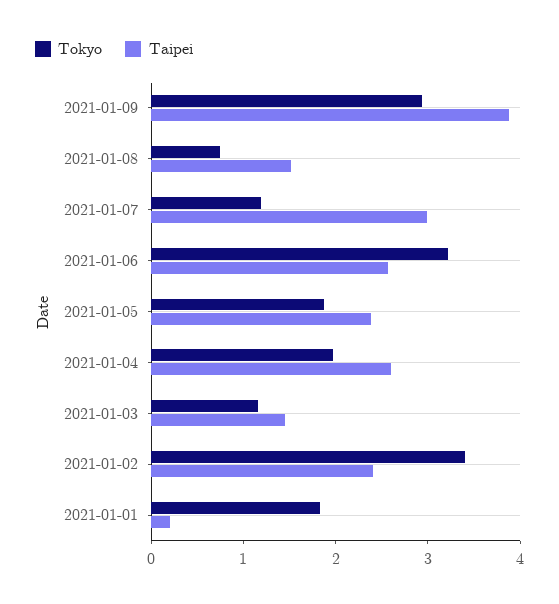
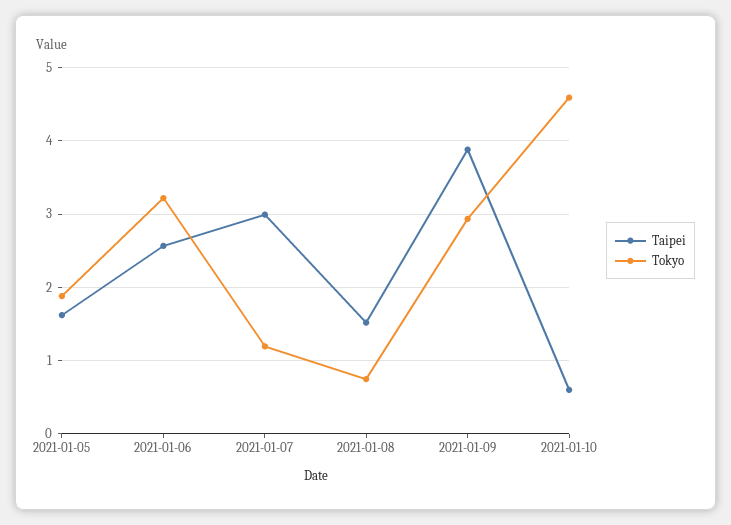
Taipei, 2021-01-05: 2.4 -> 1.6
Tokyo, 2021-01-04: 2 -> none
Taipei, 2021-01-04: 2.6 -> none
Tokyo, 2021-01-03: 1.2 -> none
Taipei, 2021-01-03: 1.4 -> none
Tokyo, 2021-01-02: 3.4 -> none
Taipei, 2021-01-02: 2.4 -> none
Tokyo, 2021-01-01: 1.8 -> none
Taipei, 2021-01-01: 0.2 -> none
Taipei, 2021-01-10: none -> 0.6
Tokyo, 2021-01-10: none -> 4.6

